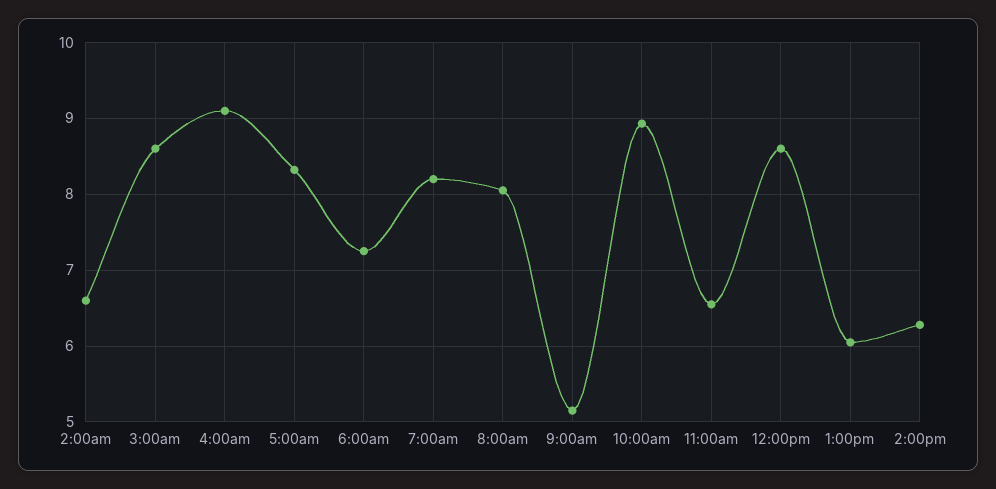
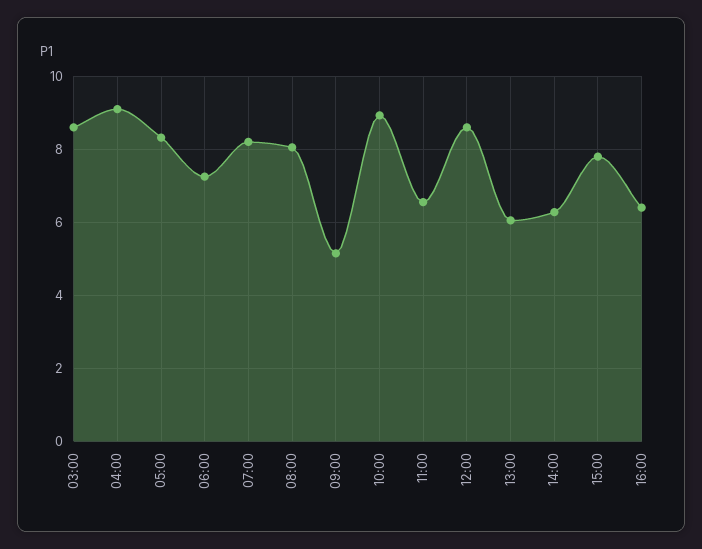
2:00am: 6.6 -> none
15:00: none -> 7.8
16:00: none -> 6.4

